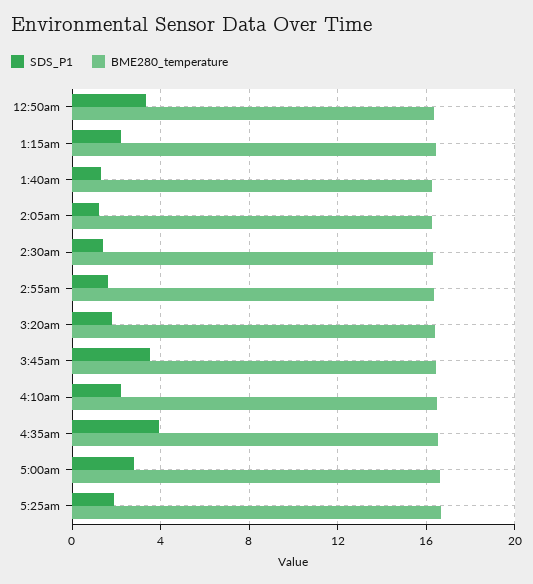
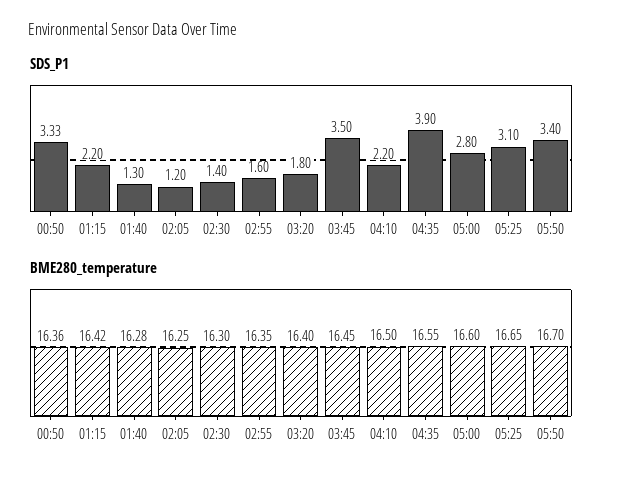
SDS_P1, 5:25am: 2 -> 3.1
SDS_P1, 05:50: none -> 3.4
BME280_temperature, 05:50: none -> 16.7

